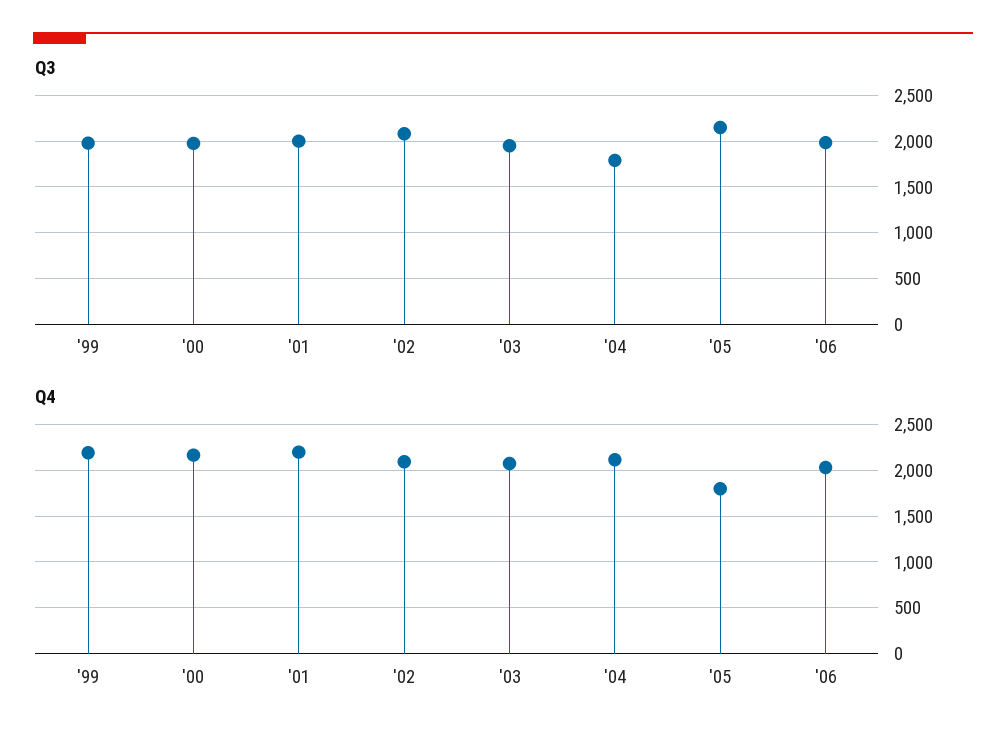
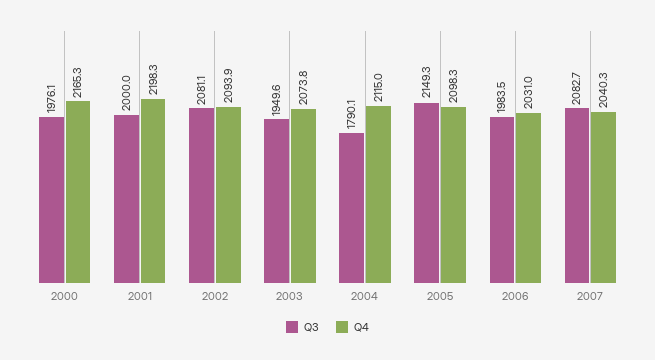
Q3, '99: 2000 -> none
Q4, '99: 2200 -> none
Q4, '05: 1800 -> 2098.3
Q3, 2007: none -> 2082.7
Q4, 2007: none -> 2040.3

